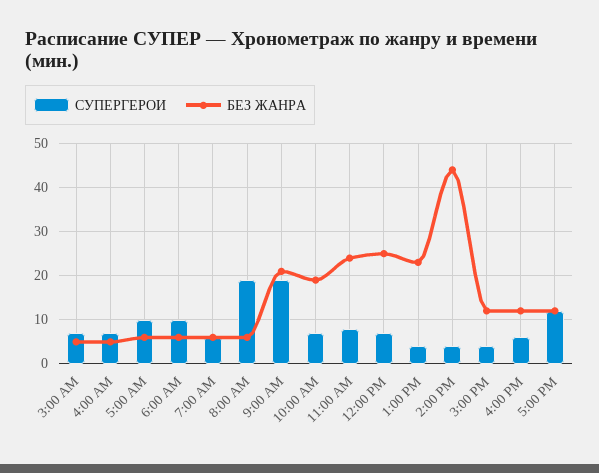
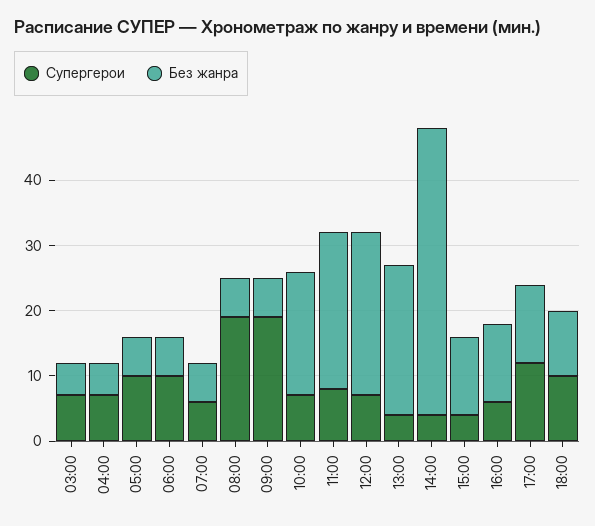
БЕЗ ЖАНРА, 9:00 AM: 20 -> 5
СУПЕРГЕРОИ, 18:00: none -> 10
БЕЗ ЖАНРА, 18:00: none -> 10

